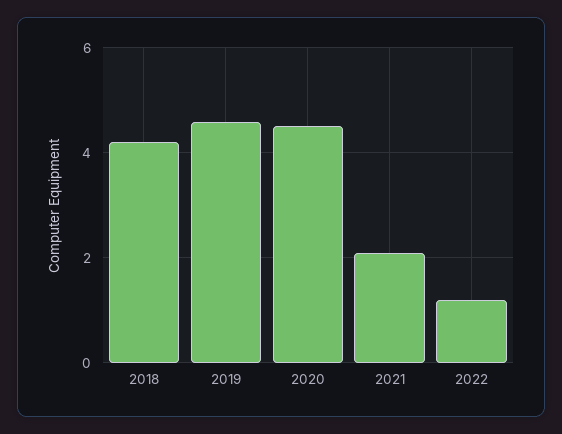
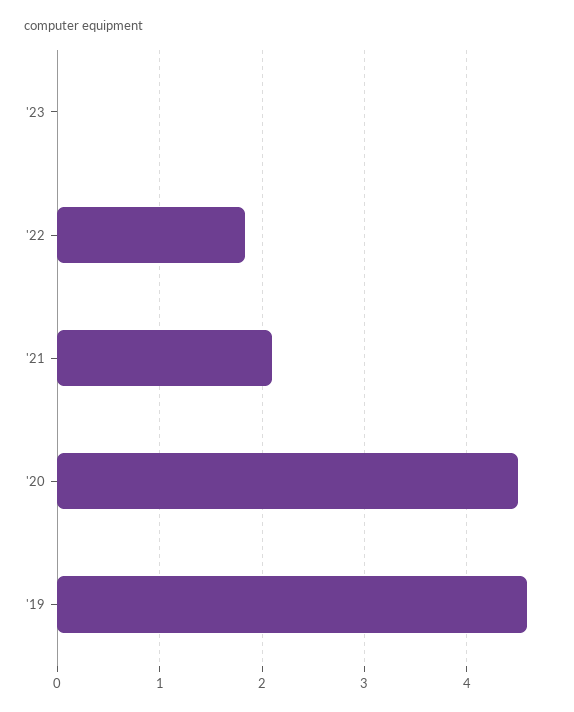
2018: 4.2 -> none
2022: 1.2 -> 1.8
'23: none -> 0

